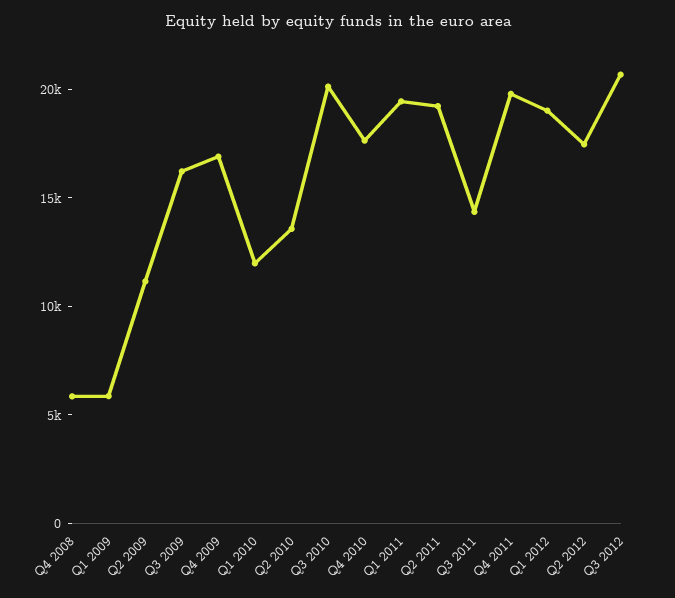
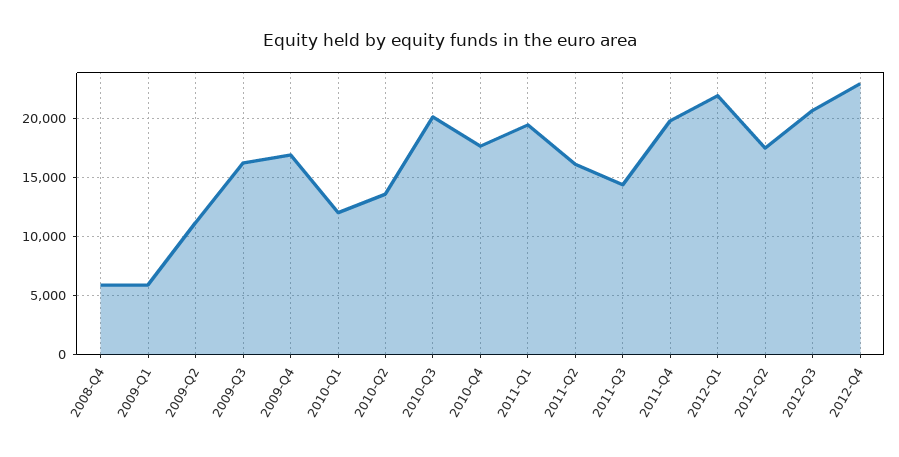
Q2 2011: 19000 -> 16000
Q1 2012: 19000 -> 22000
2012-Q4: none -> 23000

